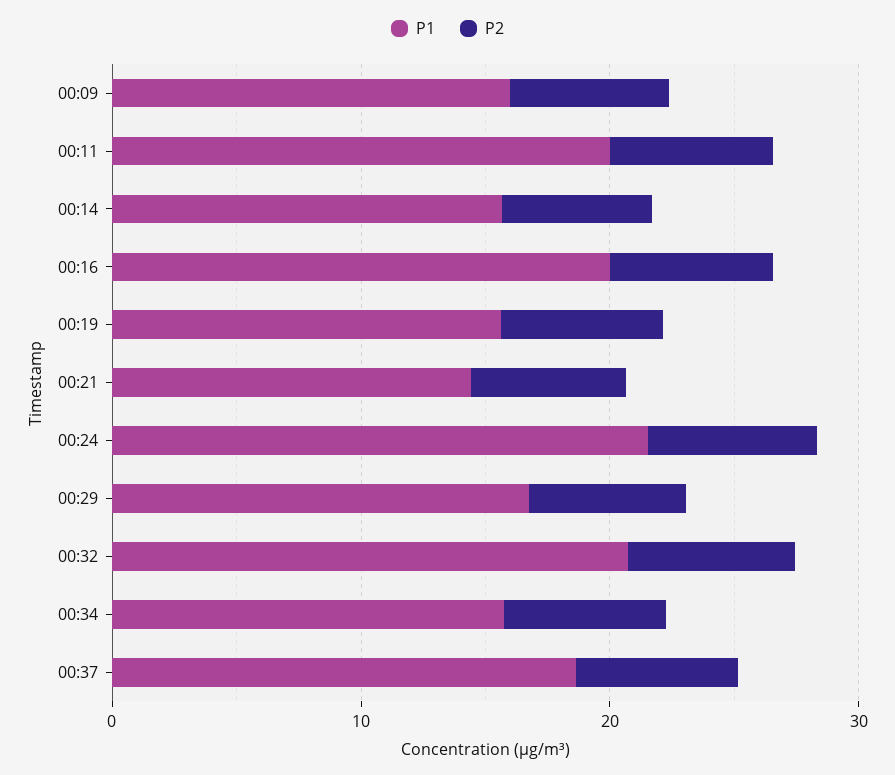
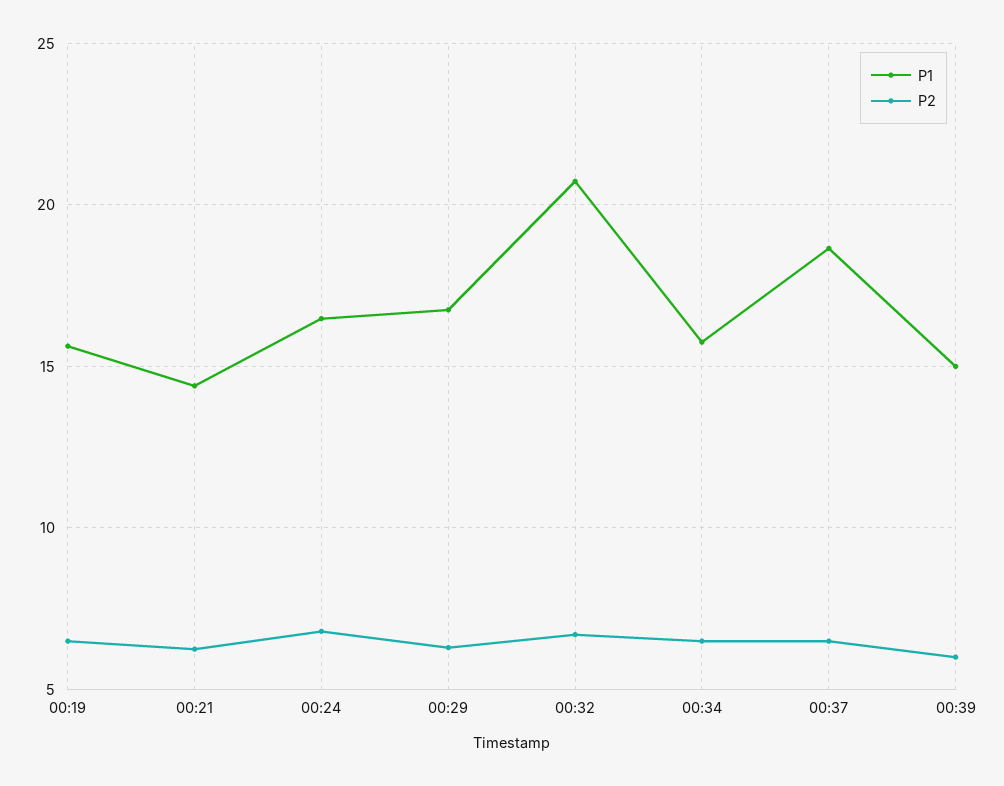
P1, 00:09: 16 -> none
P2, 00:09: 6 -> none
P1, 00:11: 20 -> none
P2, 00:11: 6 -> none
P1, 00:14: 16 -> none
P2, 00:14: 6 -> none
P1, 00:16: 20 -> none
P2, 00:16: 6 -> none
P1, 00:24: 22 -> 16.5
P1, 00:39: none -> 15
P2, 00:39: none -> 6

